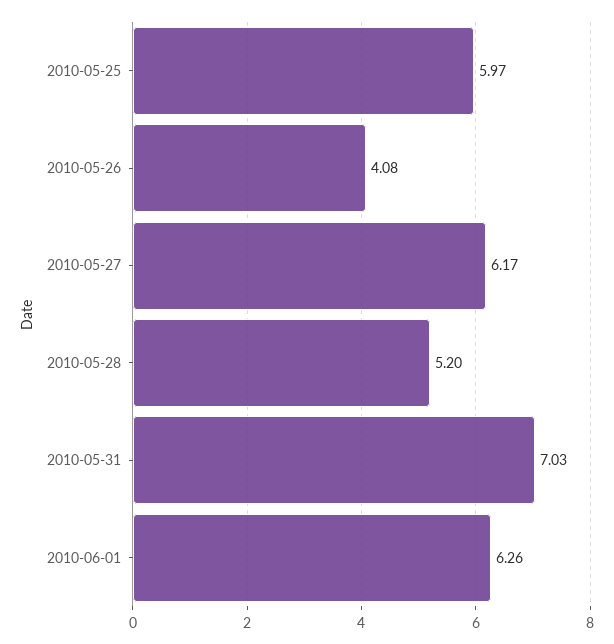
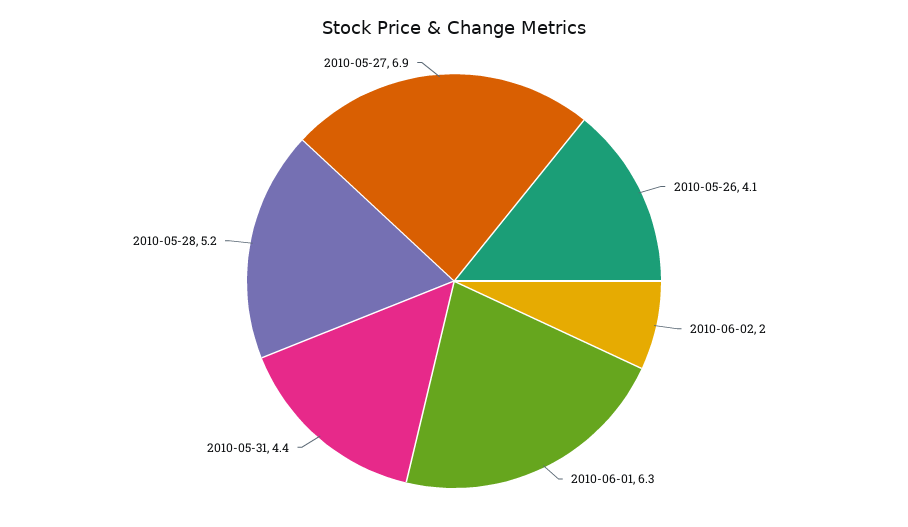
2010-05-25: 5.97 -> none
2010-05-27: 6.17 -> 6.9
2010-05-31: 7.03 -> 4.4
2010-06-02: none -> 2

